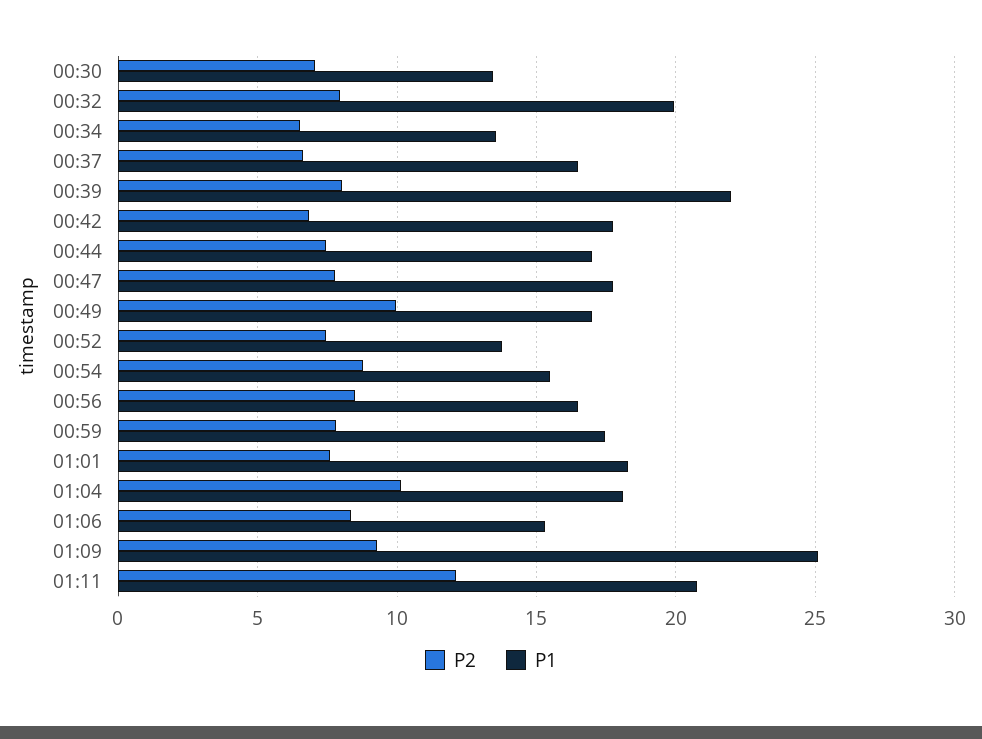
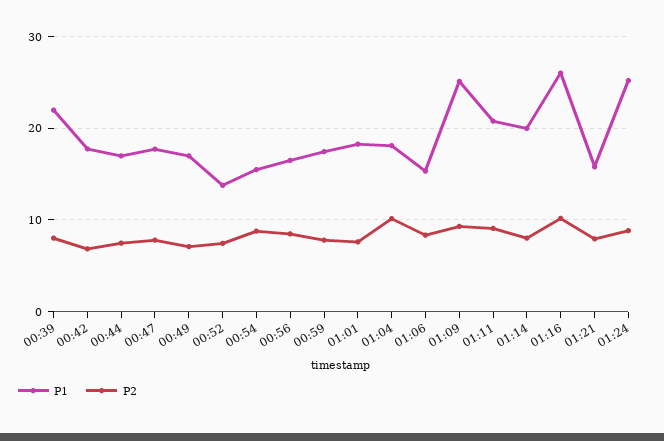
P2, 00:30: 7 -> none
P1, 00:30: 13.5 -> none
P2, 00:32: 8 -> none
P1, 00:32: 20 -> none
P2, 00:34: 6.5 -> none
P1, 00:34: 13.5 -> none
P2, 00:37: 6.5 -> none
P1, 00:37: 16.5 -> none
P2, 00:49: 10 -> 7
P2, 01:11: 12 -> 9
P1, 01:14: none -> 20
P2, 01:14: none -> 8
P1, 01:16: none -> 26
P2, 01:16: none -> 10
P1, 01:21: none -> 16
P2, 01:21: none -> 8
P1, 01:24: none -> 25
P2, 01:24: none -> 9

